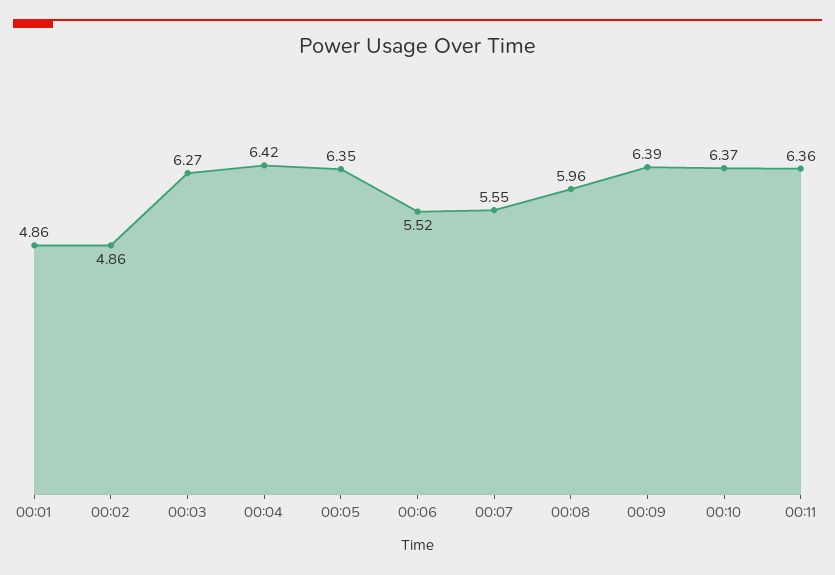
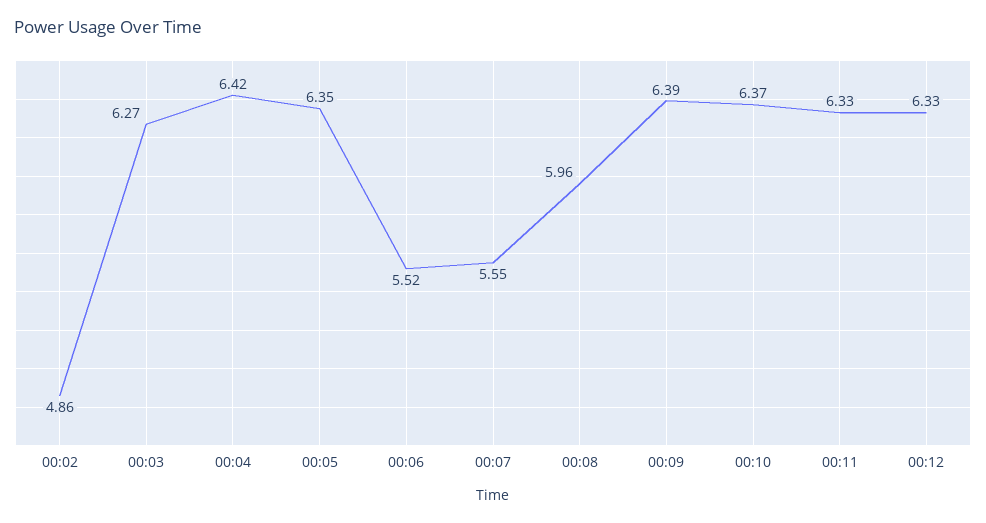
00:01: 4.86 -> none
00:11: 6.36 -> 6.33
00:12: none -> 6.33

